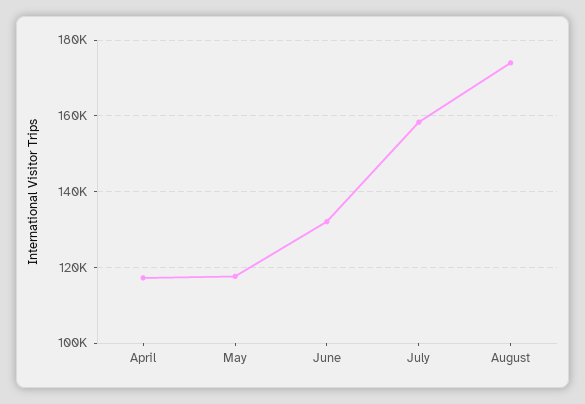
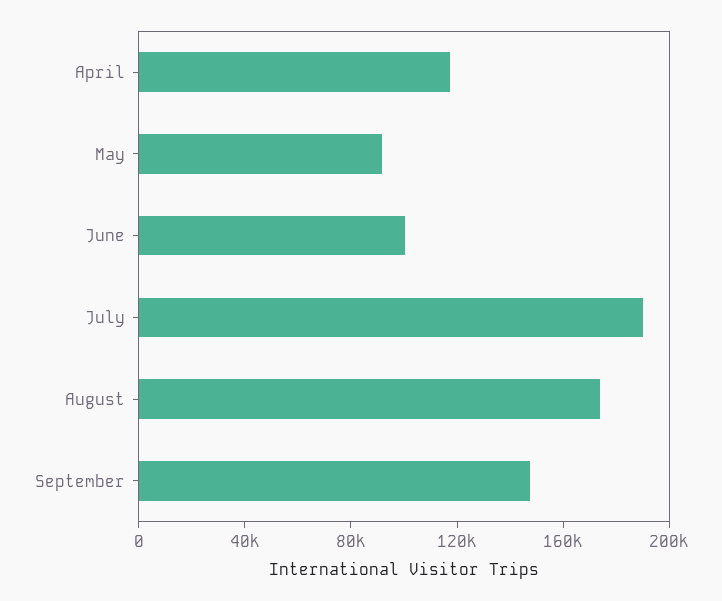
May: 118000 -> 90000
June: 132000 -> 100000
July: 158000 -> 190000
September: none -> 150000

